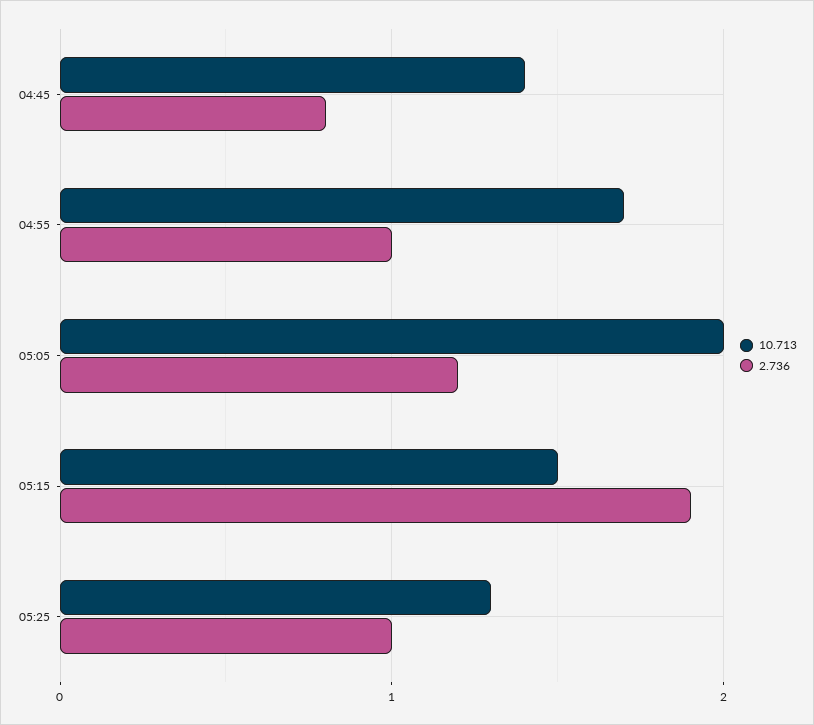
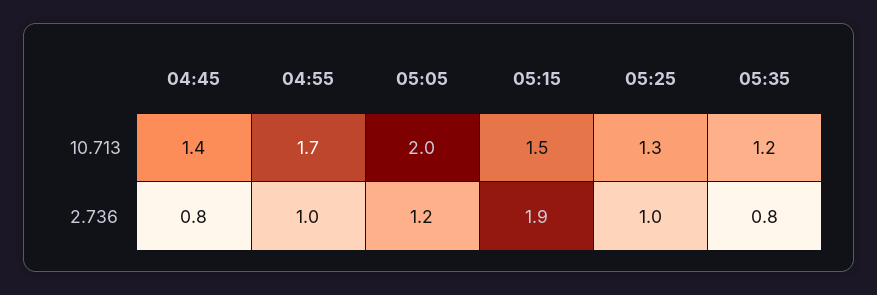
10.713, 05:35: none -> 1.2
2.736, 05:35: none -> 0.8

